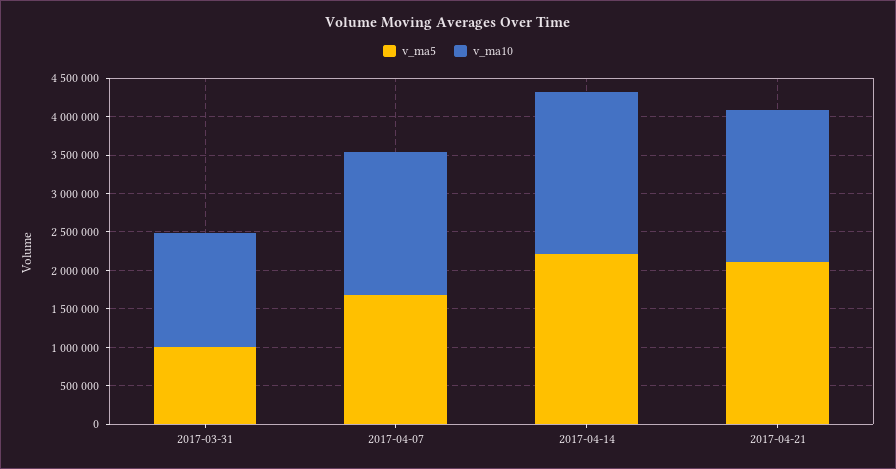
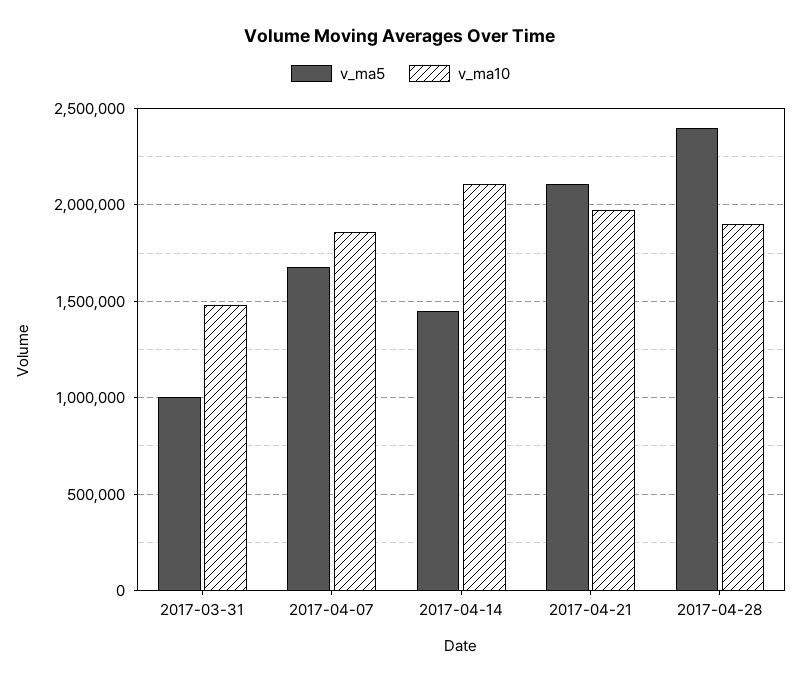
v_ma5, 2017-04-14: 2250000 -> 1450000
v_ma5, 2017-04-28: none -> 2400000
v_ma10, 2017-04-28: none -> 1900000

